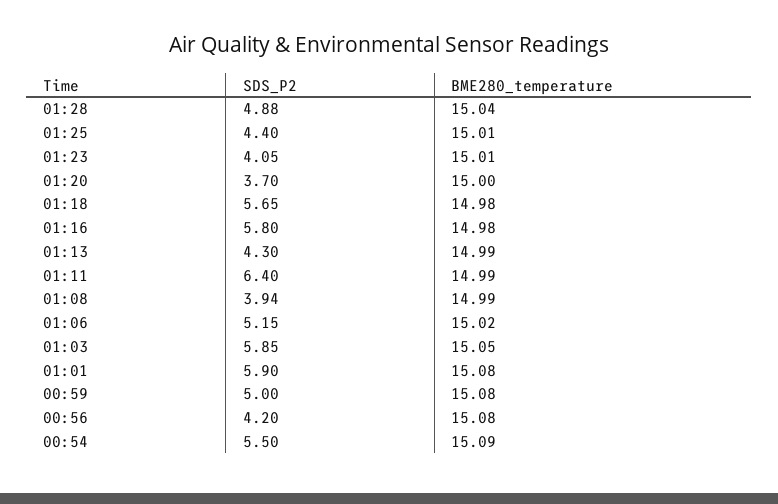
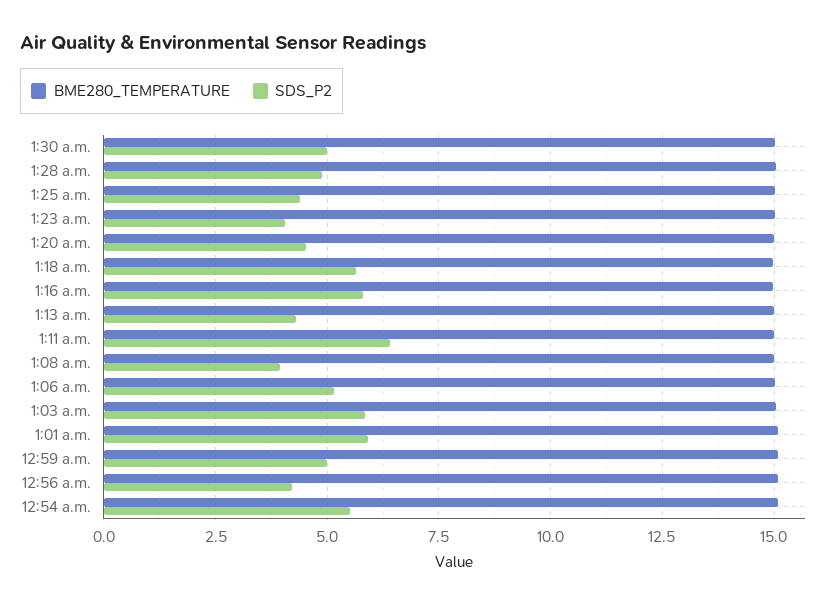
SDS_P2, 01:20: 3.7 -> 4.5
BME280_temperature, 1:30 a.m.: none -> 15
SDS_P2, 1:30 a.m.: none -> 5

